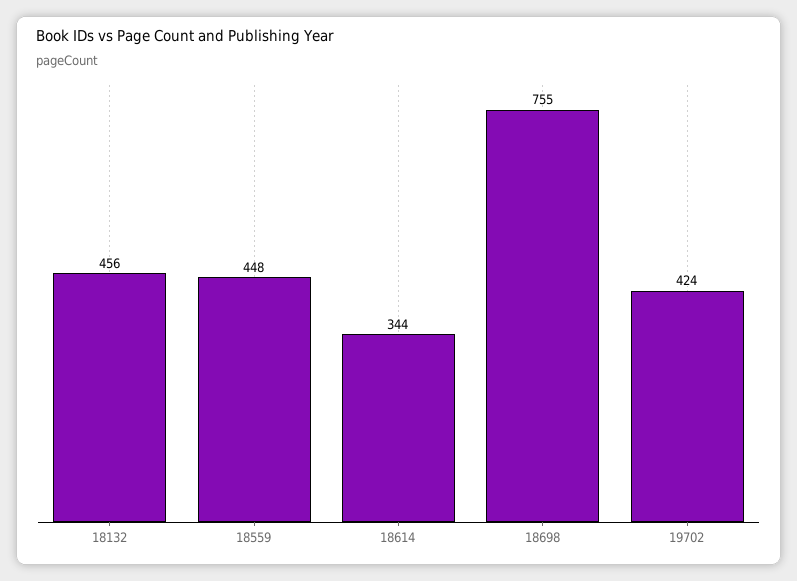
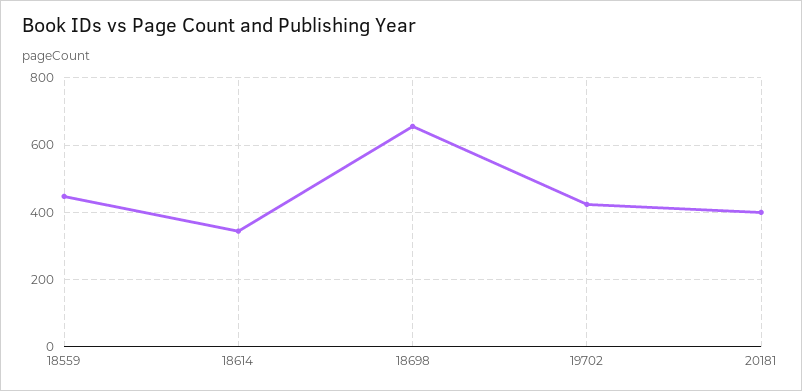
18132: 456 -> none
18698: 755 -> 660
20181: none -> 400

